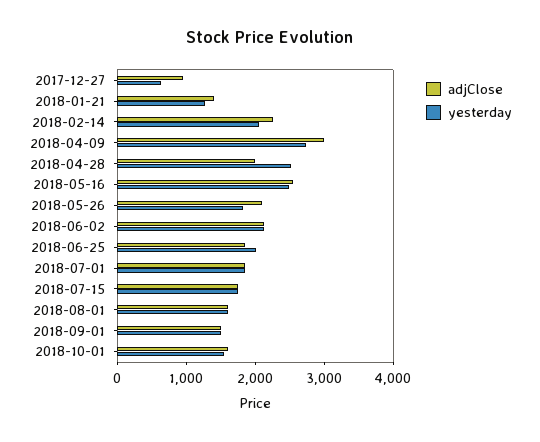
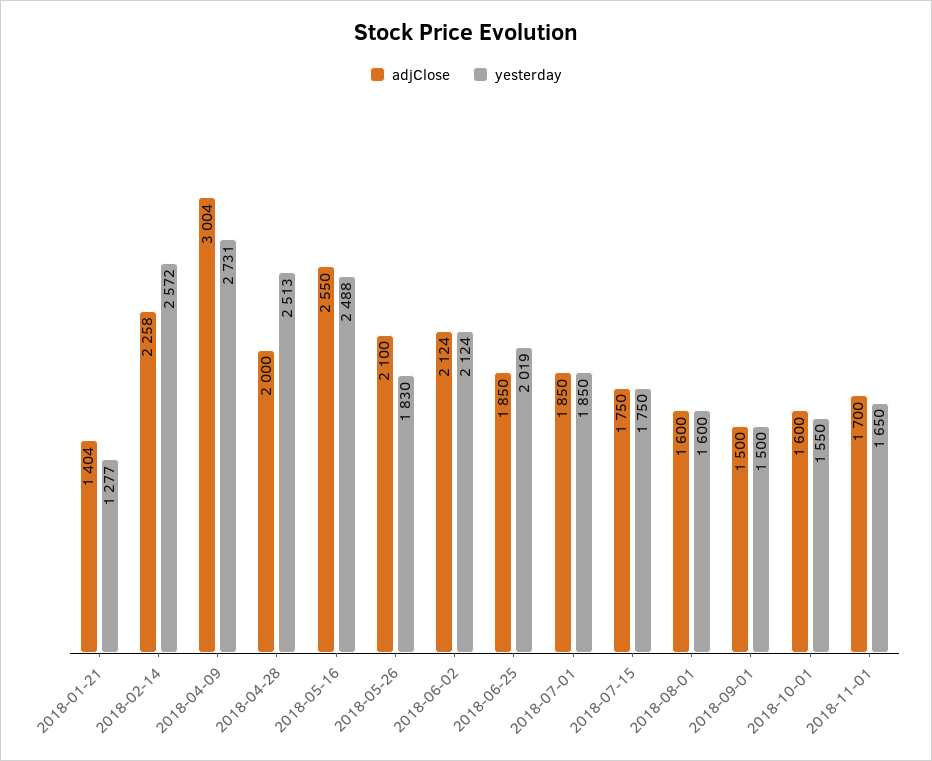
adjClose, 2017-12-27: 1000 -> none
yesterday, 2017-12-27: 600 -> none
yesterday, 2018-02-14: 2000 -> 2572
adjClose, 2018-11-01: none -> 1700
yesterday, 2018-11-01: none -> 1650

